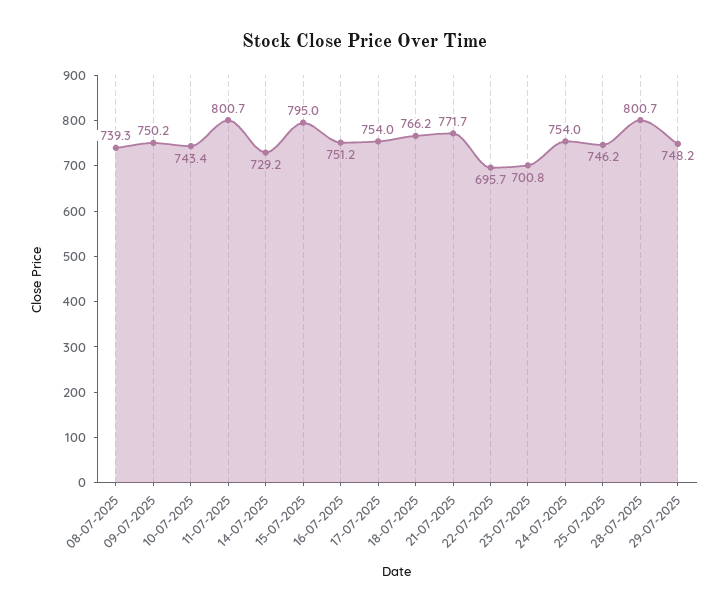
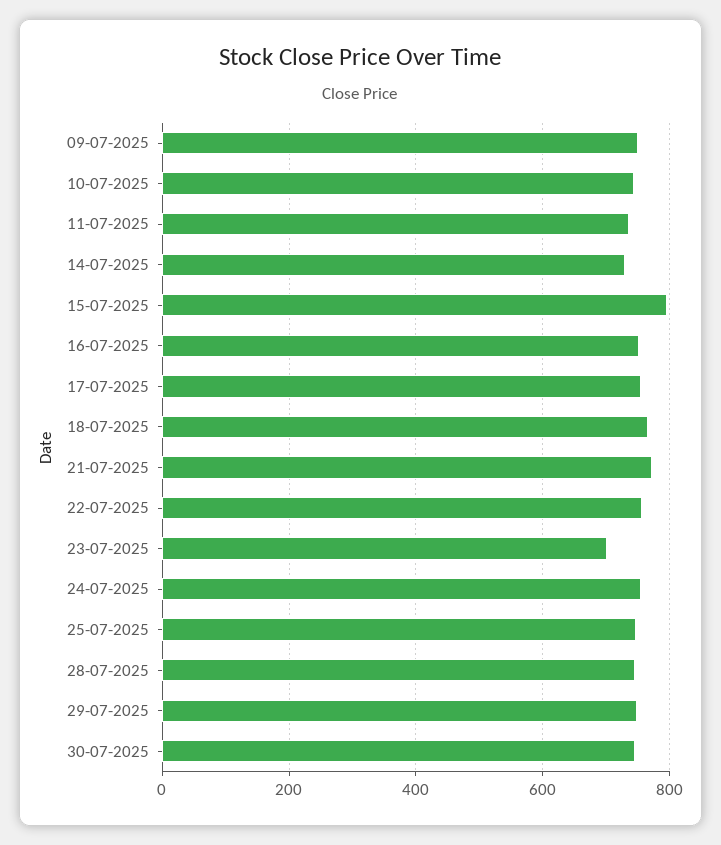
08-07-2025: 739.3 -> none
11-07-2025: 800.7 -> 740
22-07-2025: 695.7 -> 760
28-07-2025: 800.7 -> 740
30-07-2025: none -> 740

